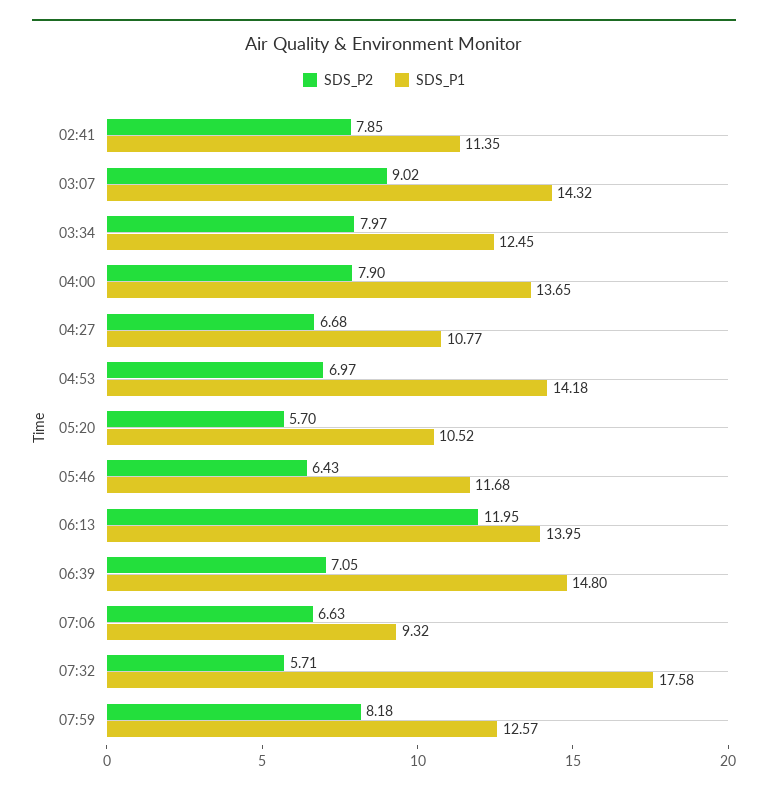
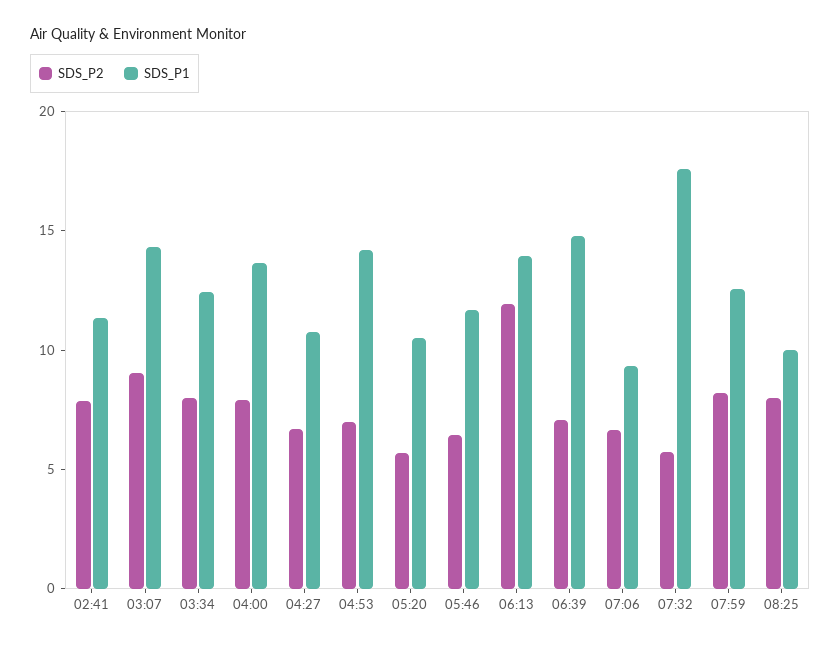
SDS_P2, 08:25: none -> 8
SDS_P1, 08:25: none -> 10

